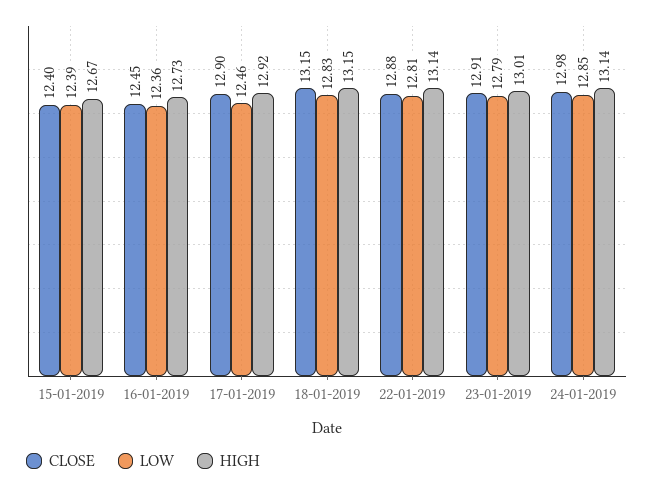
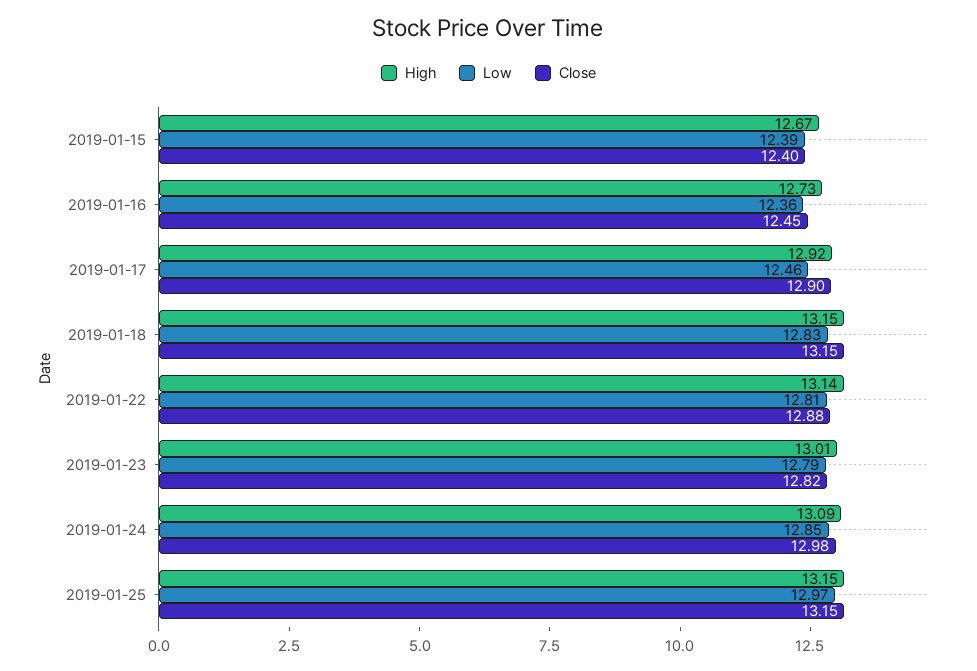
CLOSE, 23-01-2019: 12.91 -> 12.82
HIGH, 24-01-2019: 13.14 -> 13.09
HIGH, 2019-01-25: none -> 13.15
LOW, 2019-01-25: none -> 12.97
CLOSE, 2019-01-25: none -> 13.15

